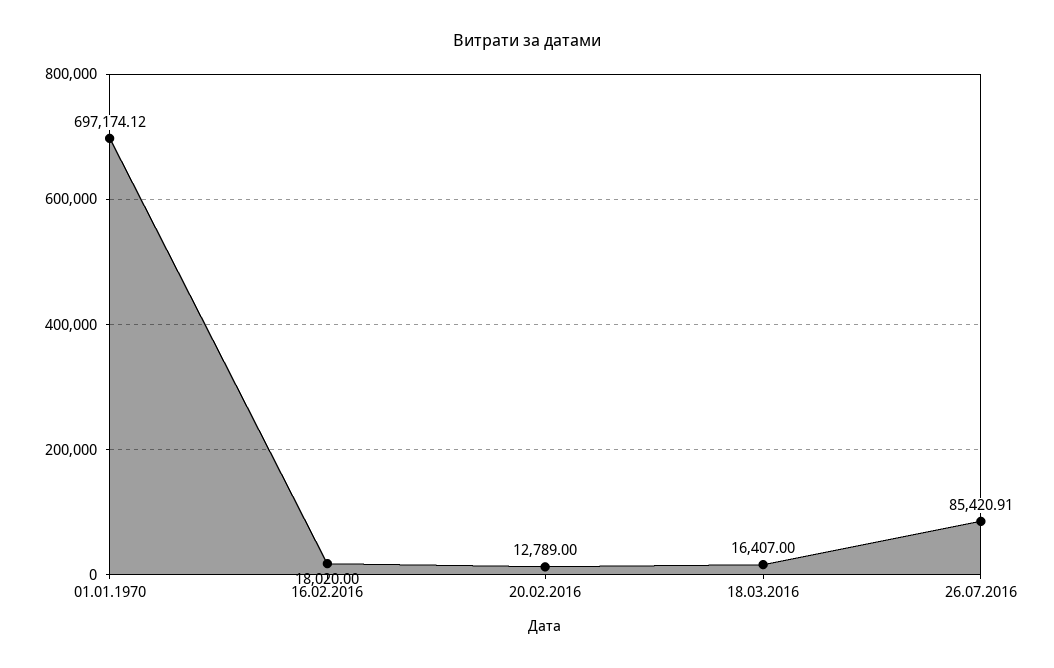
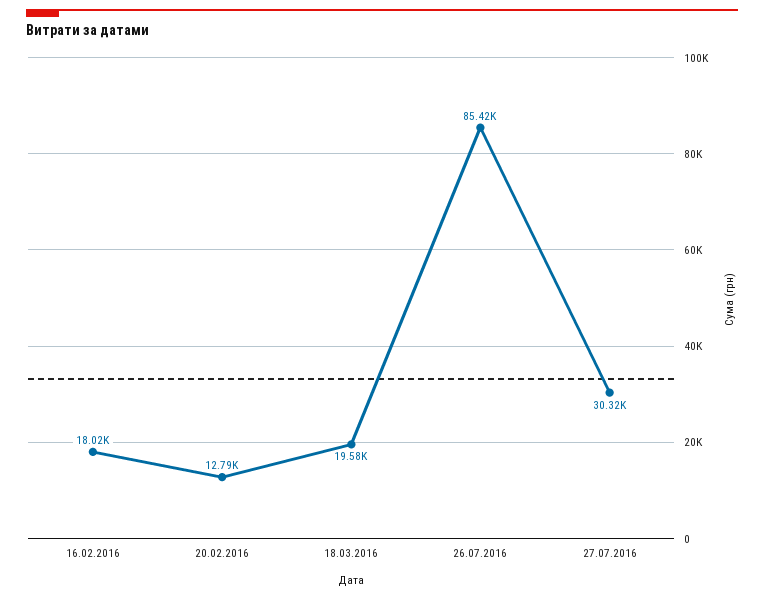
01.01.1970: 697174.12 -> none
18.03.2016: 16407 -> 19580
27.07.2016: none -> 30320

